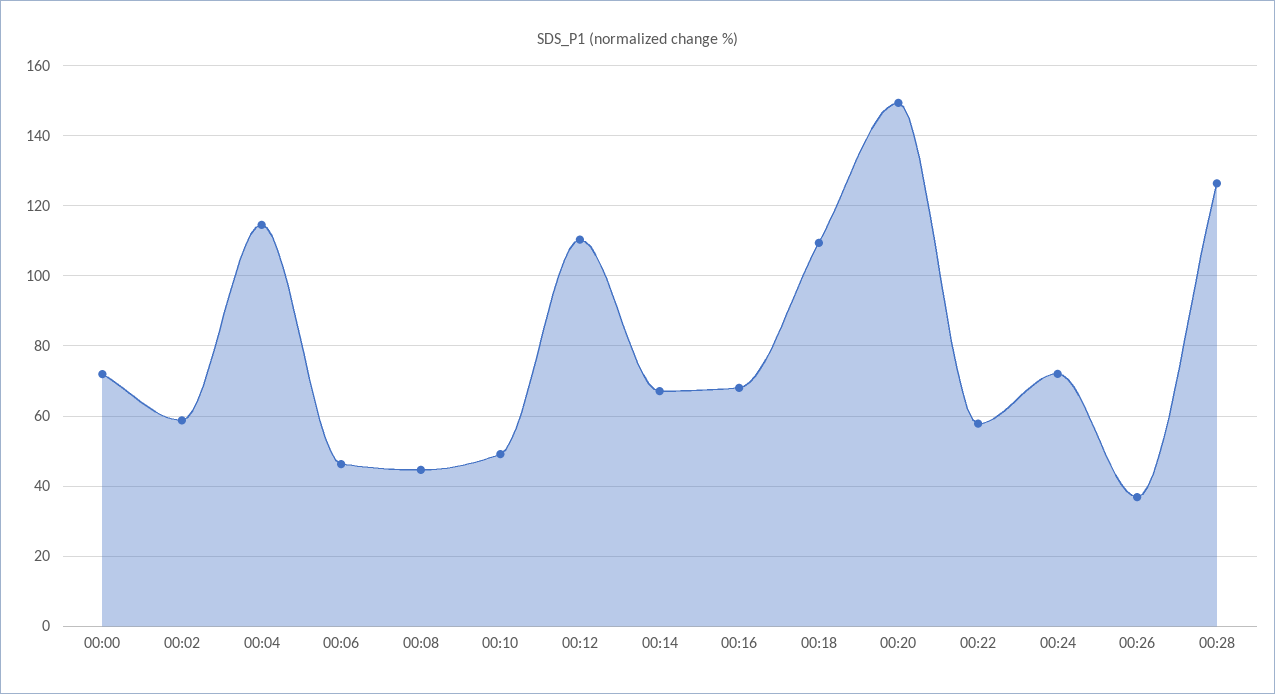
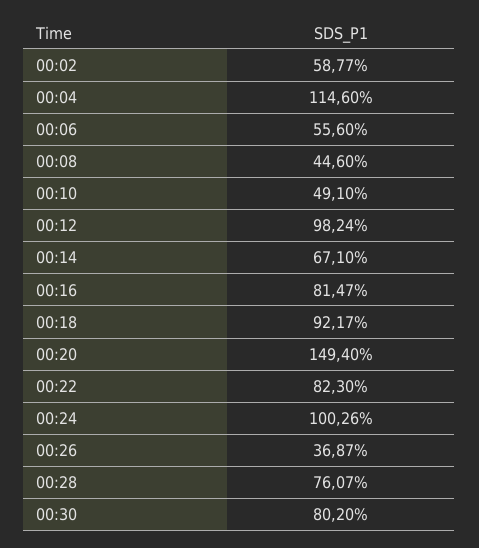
00:00: 72 -> none
00:06: 46 -> 55.6
00:12: 110 -> 98.24
00:16: 68 -> 81.47
00:18: 110 -> 92.17
00:22: 58 -> 82.3
00:24: 72 -> 100.26
00:28: 126 -> 76.07
00:30: none -> 80.2

